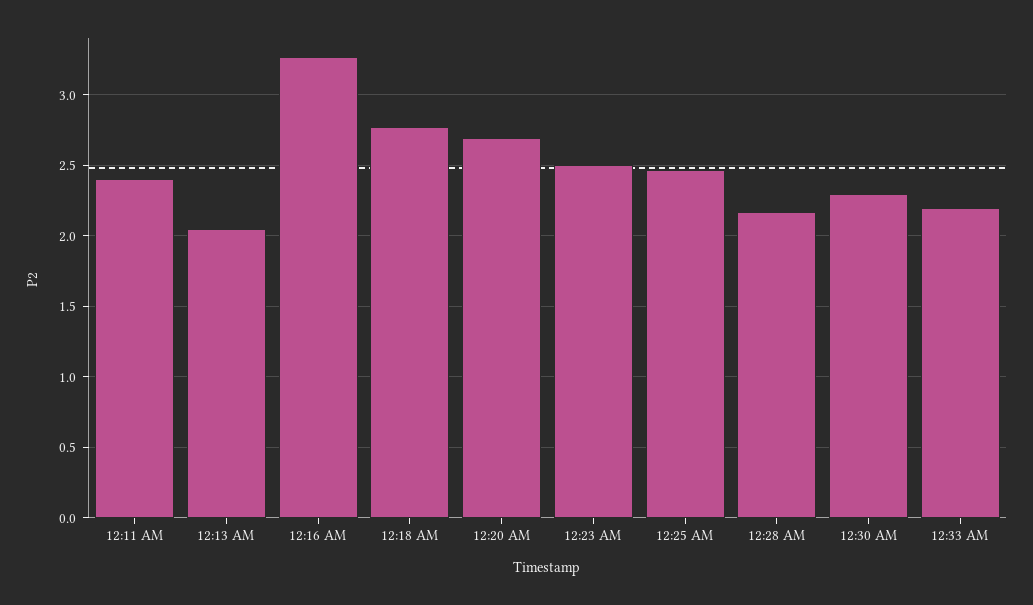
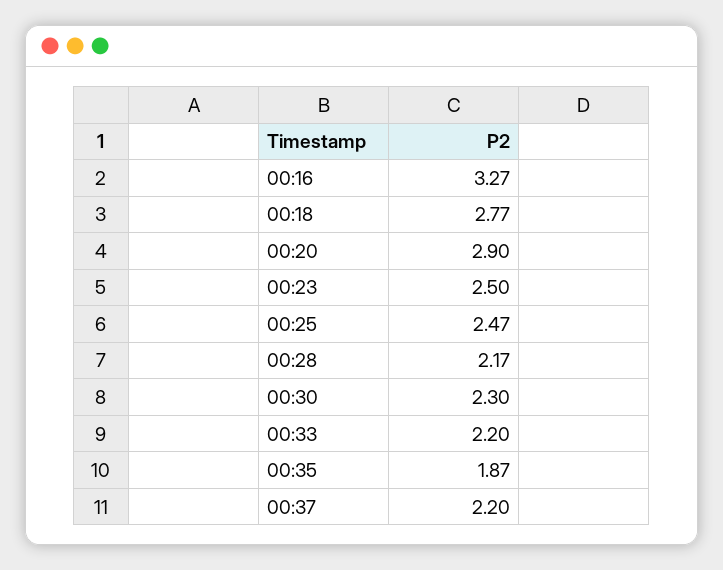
12:11 AM: 2.4 -> none
12:13 AM: 2.05 -> none
12:20 AM: 2.7 -> 2.9
00:35: none -> 1.87
00:37: none -> 2.2

